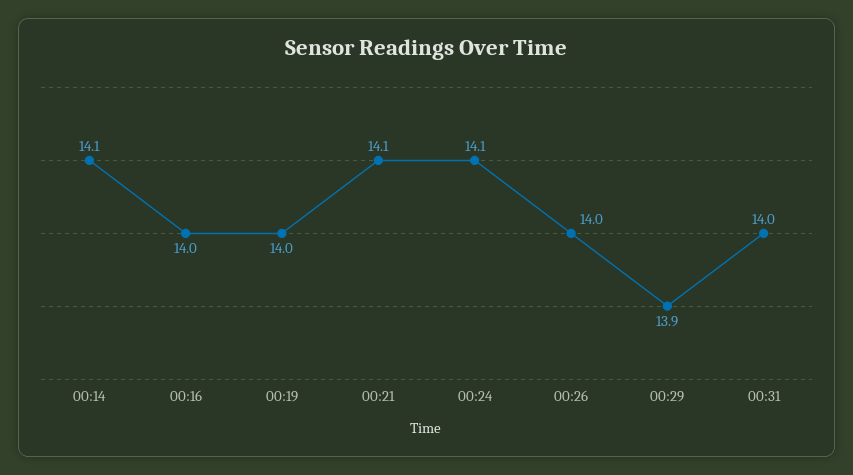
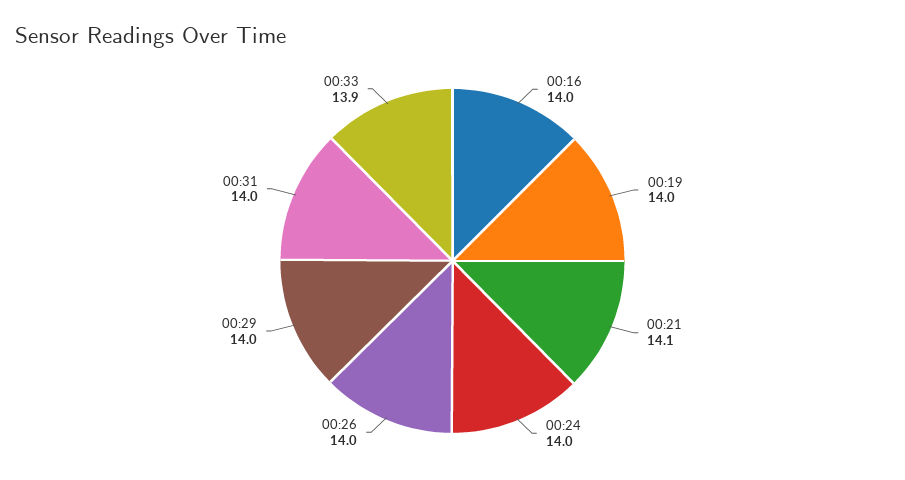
00:14: 14.1 -> none
00:24: 14.1 -> 14
00:29: 13.9 -> 14
00:33: none -> 13.9

